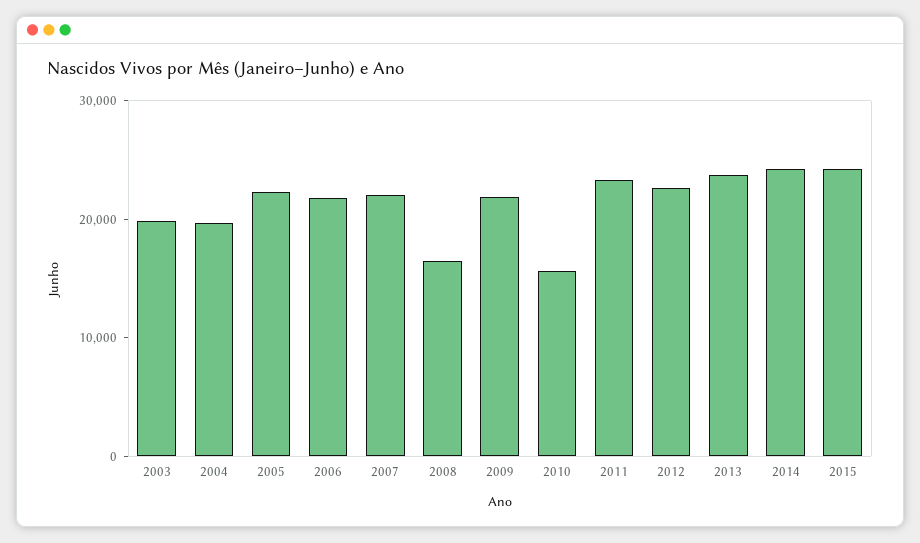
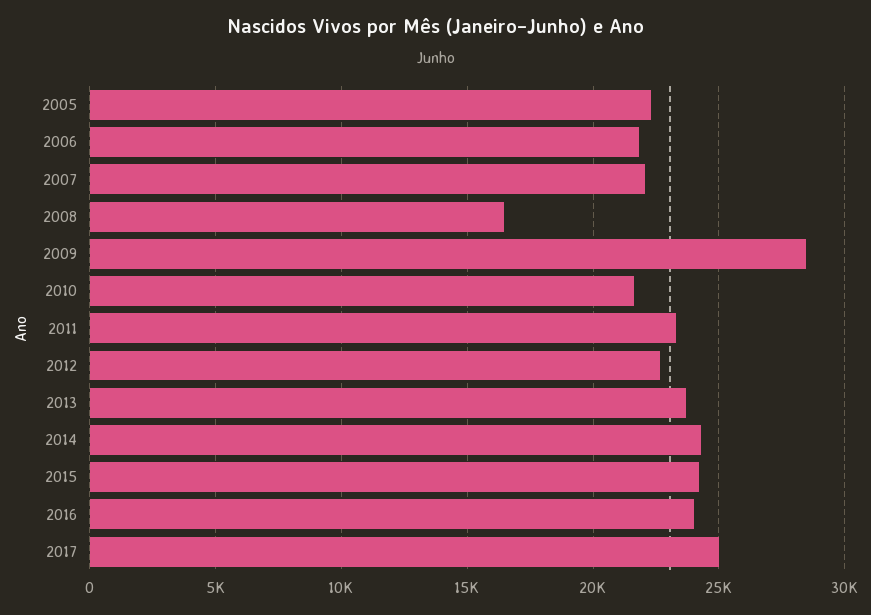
2003: 20000 -> none
2004: 20000 -> none
2009: 22000 -> 28500
2010: 16000 -> 21500
2016: none -> 24000
2017: none -> 25000

